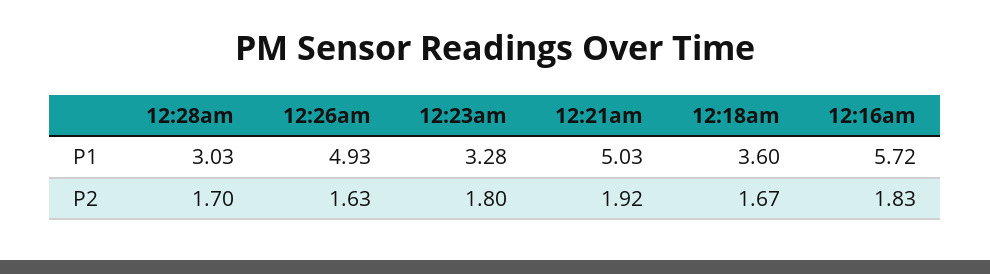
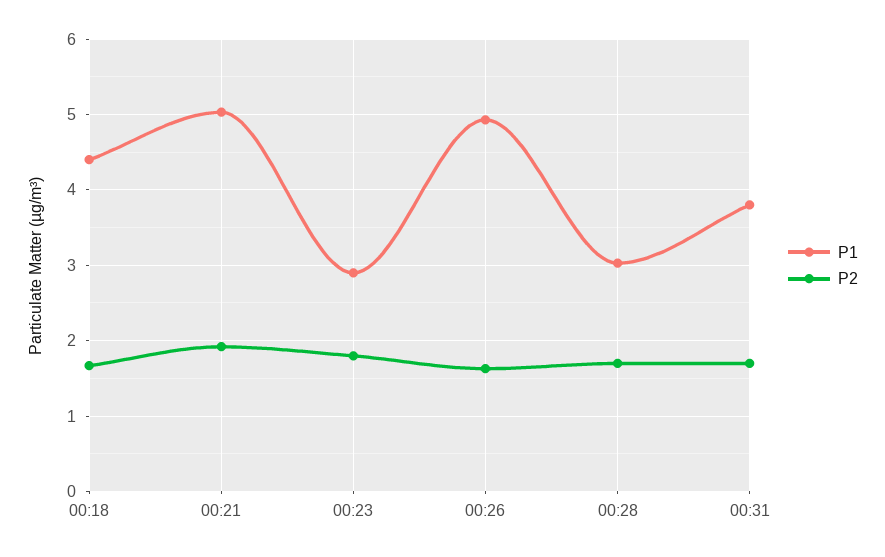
P1, 12:23am: 3.28 -> 2.9
P1, 12:18am: 3.6 -> 4.4
P1, 12:16am: 5.72 -> none
P2, 12:16am: 1.83 -> none
P1, 00:31: none -> 3.8
P2, 00:31: none -> 1.7

